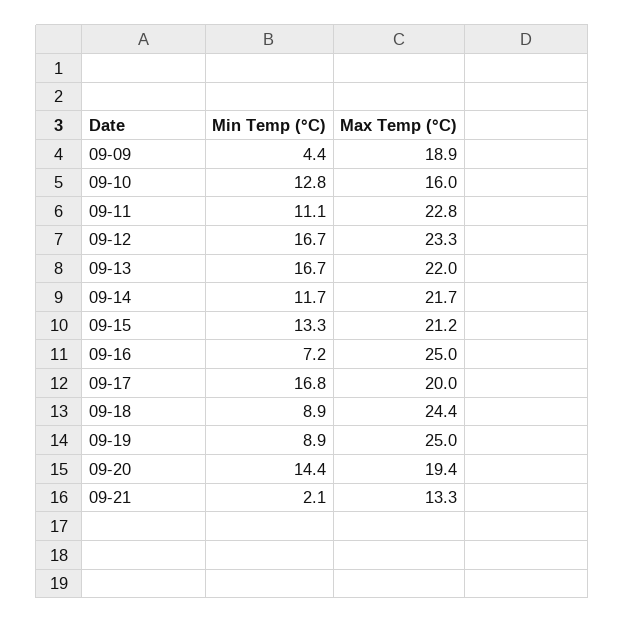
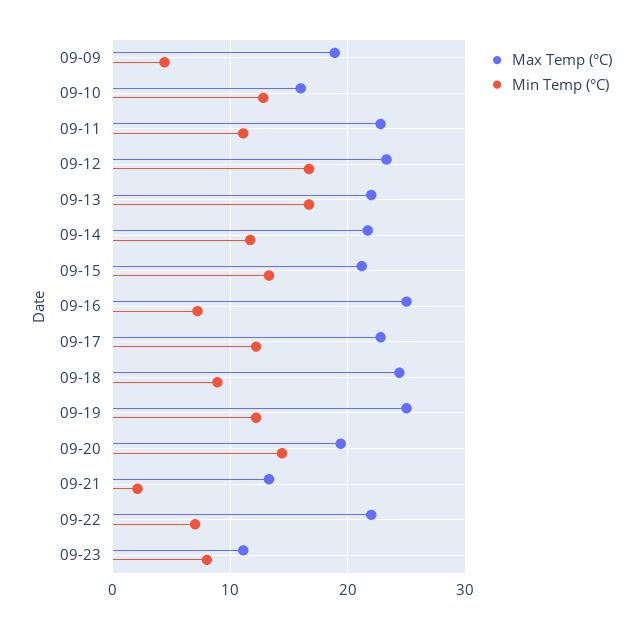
Min Temp (°C), 09-17: 16.8 -> 12
Max Temp (°C), 09-17: 20 -> 23
Min Temp (°C), 09-19: 8.9 -> 12
Max Temp (°C), 09-22: none -> 22
Min Temp (°C), 09-22: none -> 7
Max Temp (°C), 09-23: none -> 11
Min Temp (°C), 09-23: none -> 8

